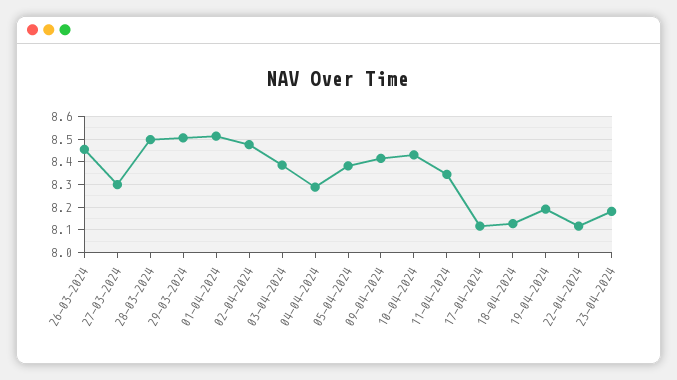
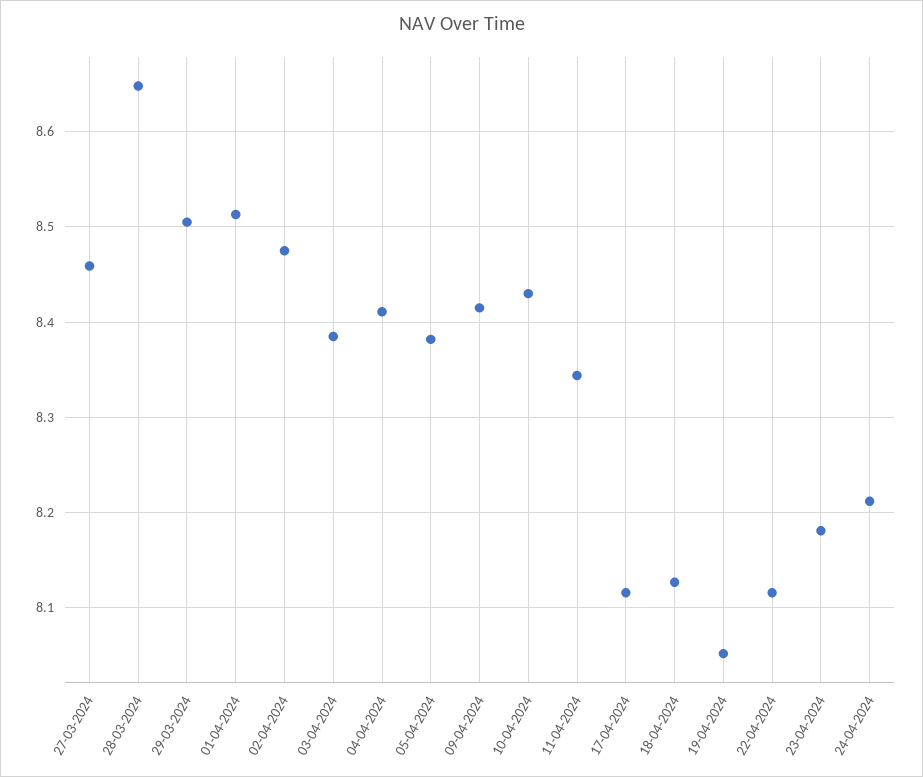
26-03-2024: 8.45 -> none
27-03-2024: 8.3 -> 8.46
28-03-2024: 8.5 -> 8.65
04-04-2024: 8.3 -> 8.41
19-04-2024: 8.2 -> 8.05
24-04-2024: none -> 8.21

